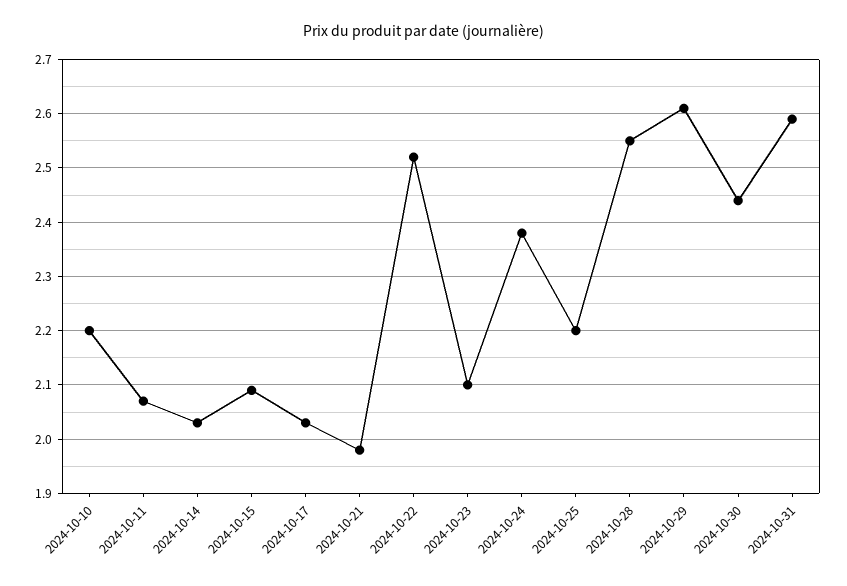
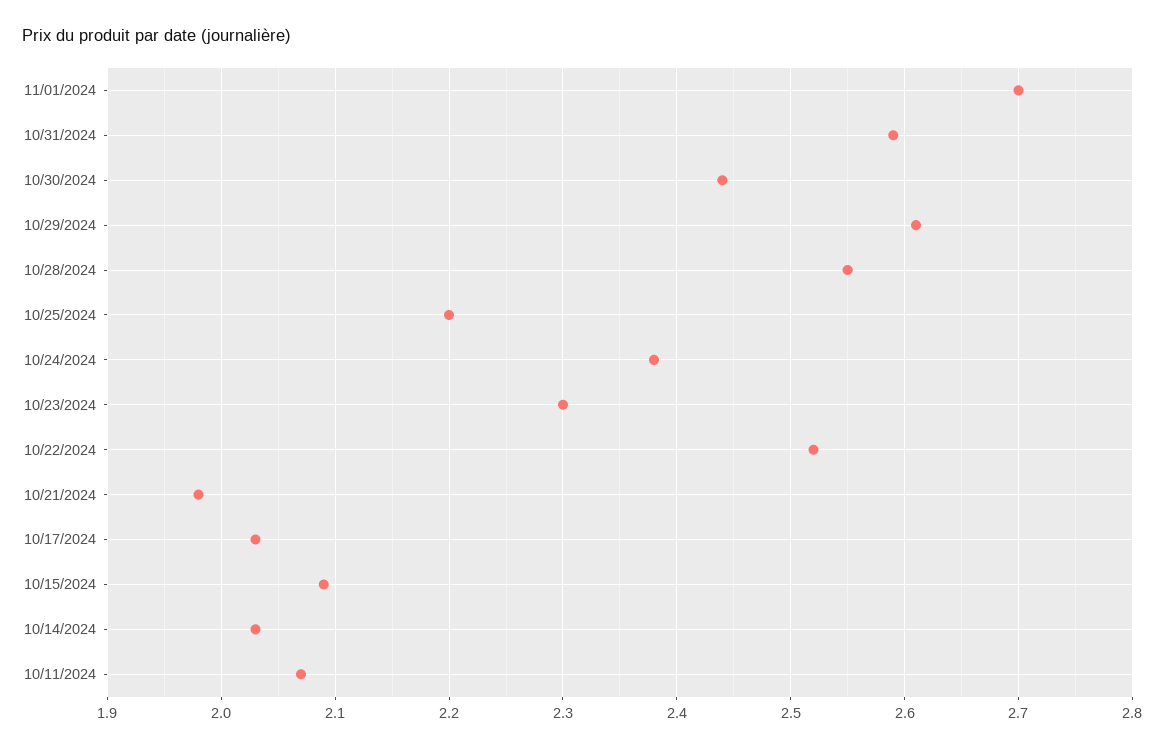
2024-10-10: 2.2 -> none
2024-10-23: 2.1 -> 2.3
11/01/2024: none -> 2.7

